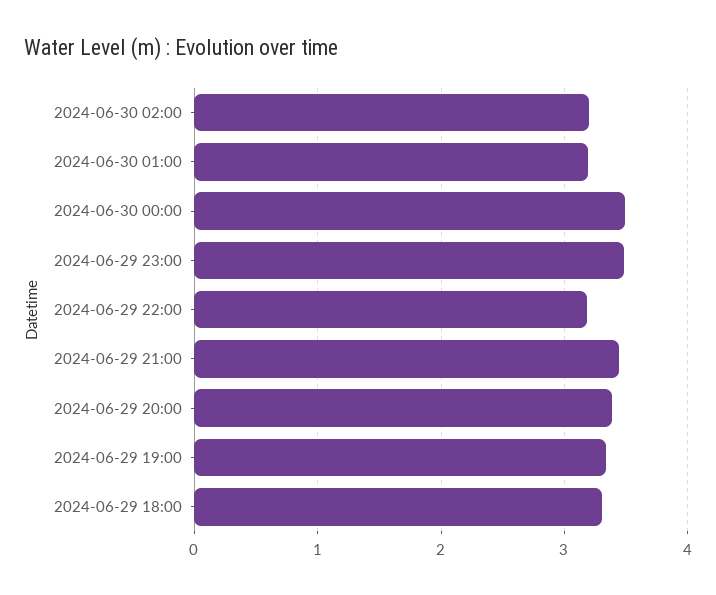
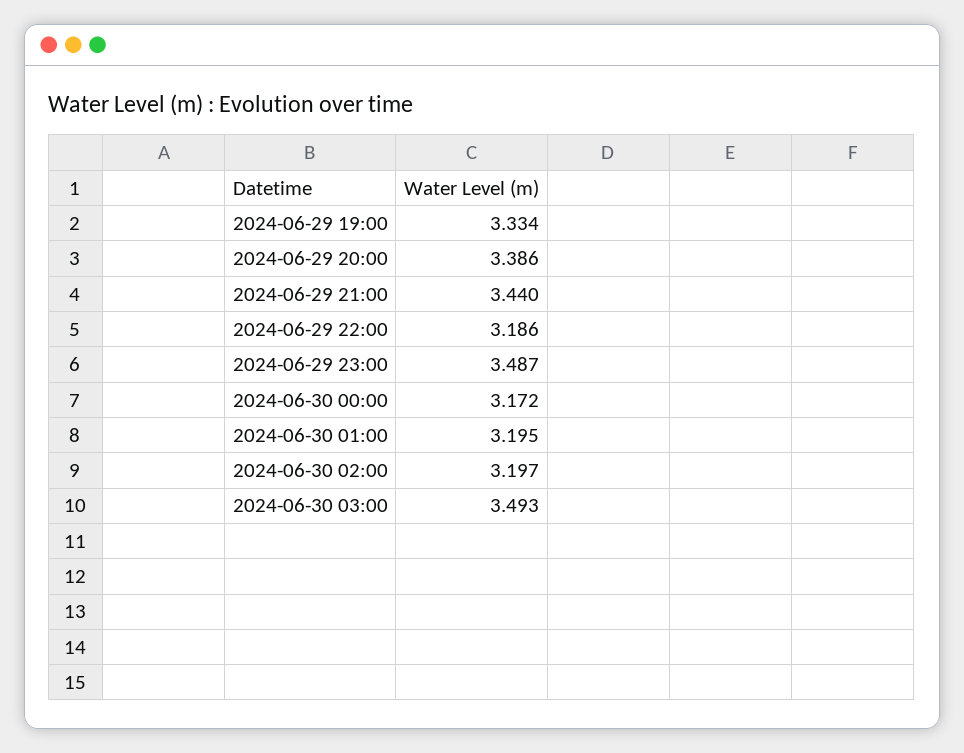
2024-06-30 00:00: 3.5 -> 3.172
2024-06-29 18:00: 3.3 -> none
2024-06-30 03:00: none -> 3.493

